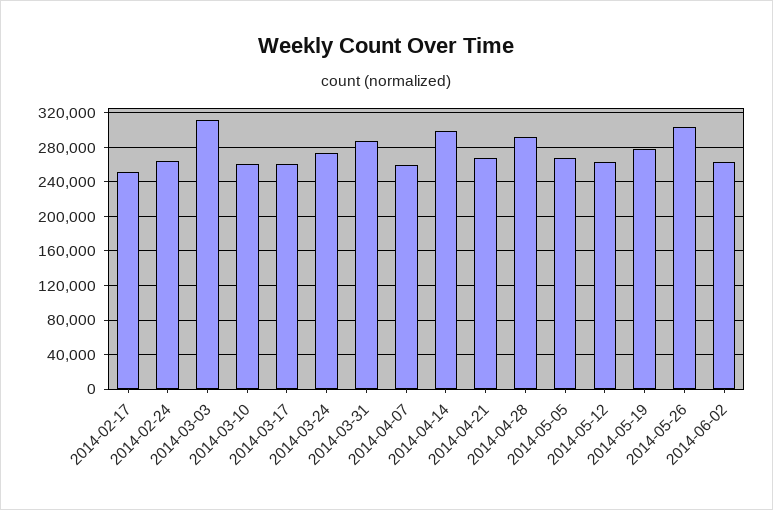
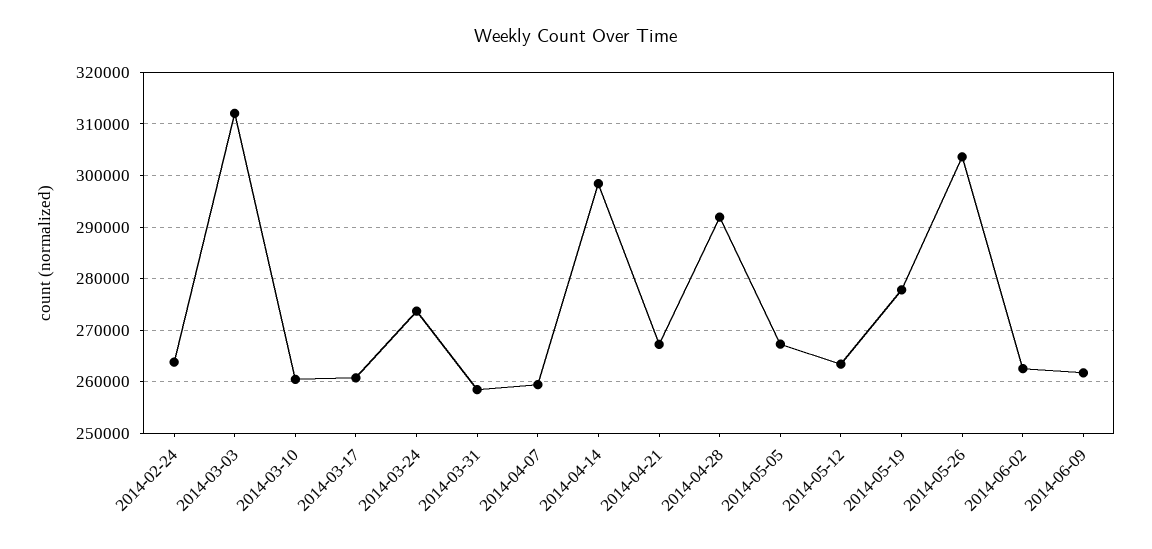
2014-02-17: 250000 -> none
2014-03-31: 290000 -> 258000
2014-06-09: none -> 262000

